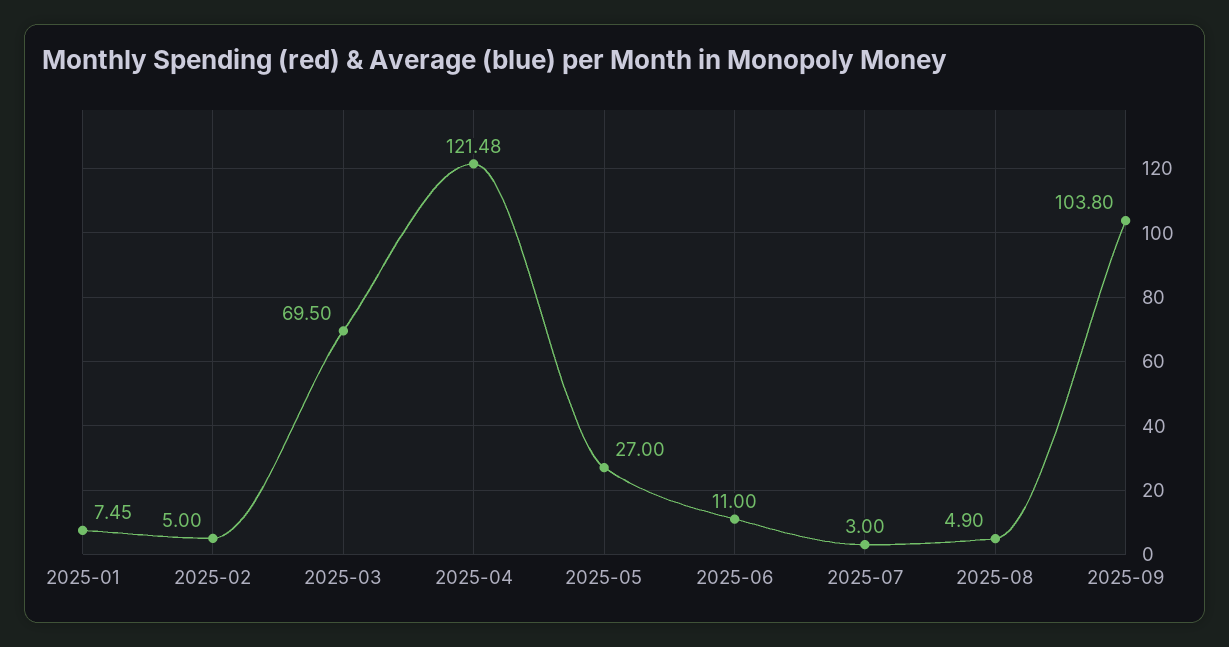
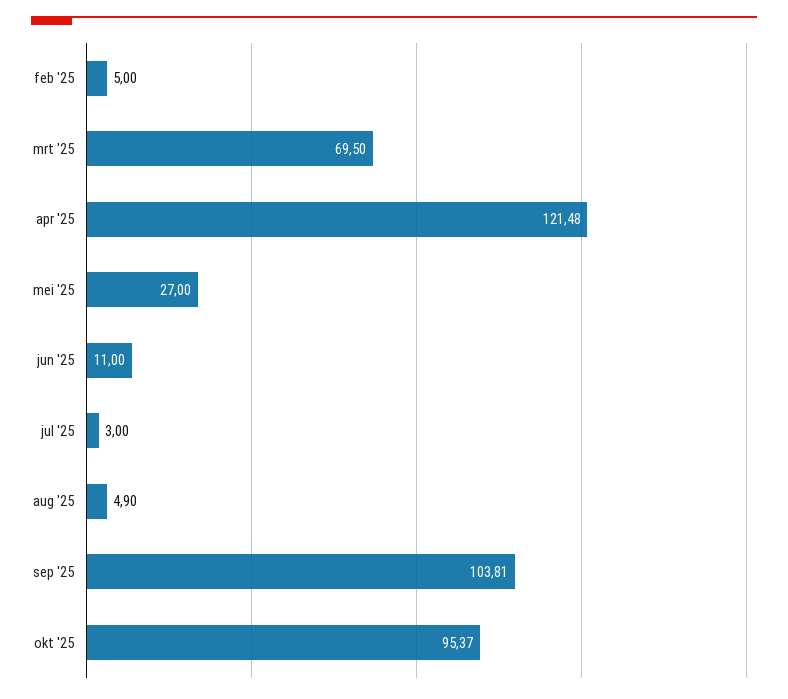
2025-01: 7.45 -> none
2025-09: 103.8 -> 103.81
okt '25: none -> 95.37

